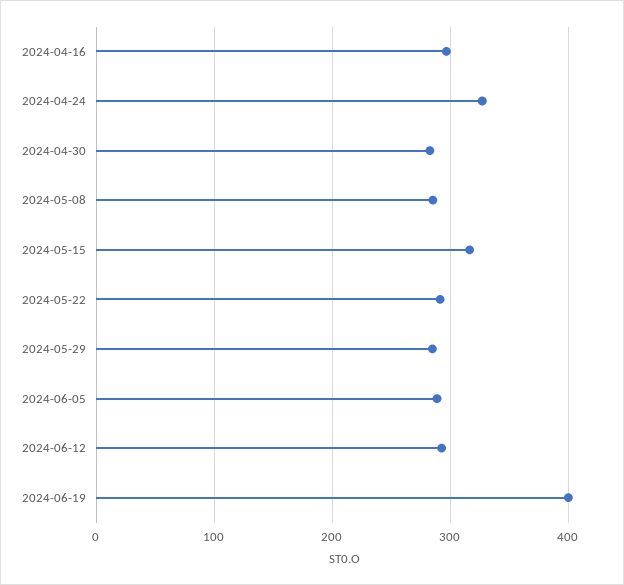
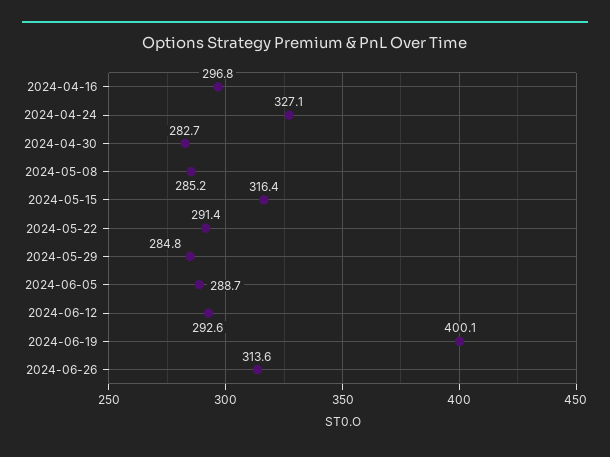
2024-06-26: none -> 313.6

